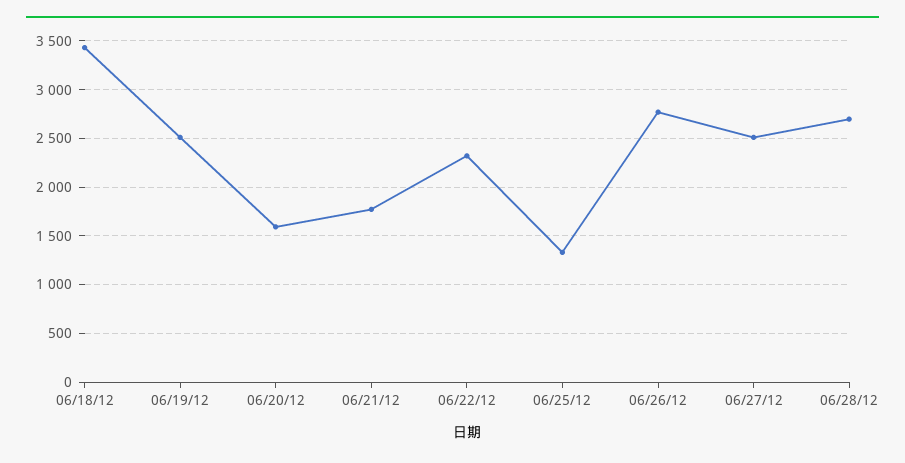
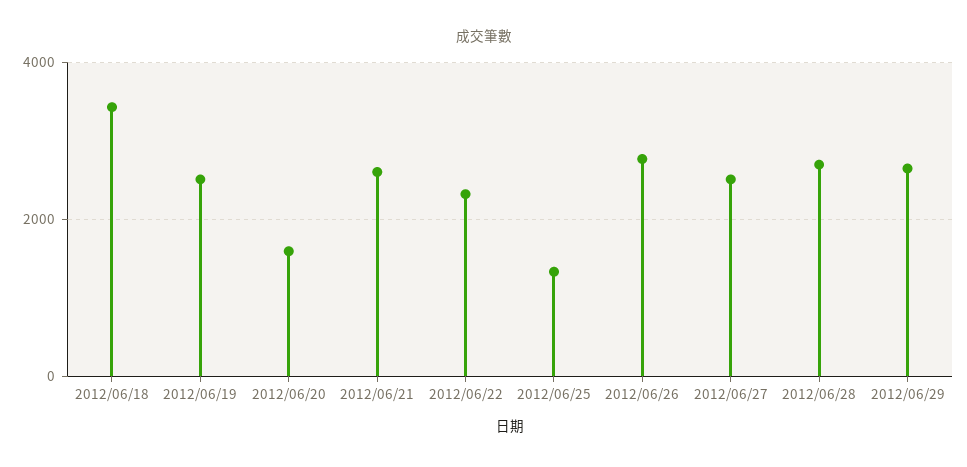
06/21/12: 1800 -> 2600
2012/06/29: none -> 2600

